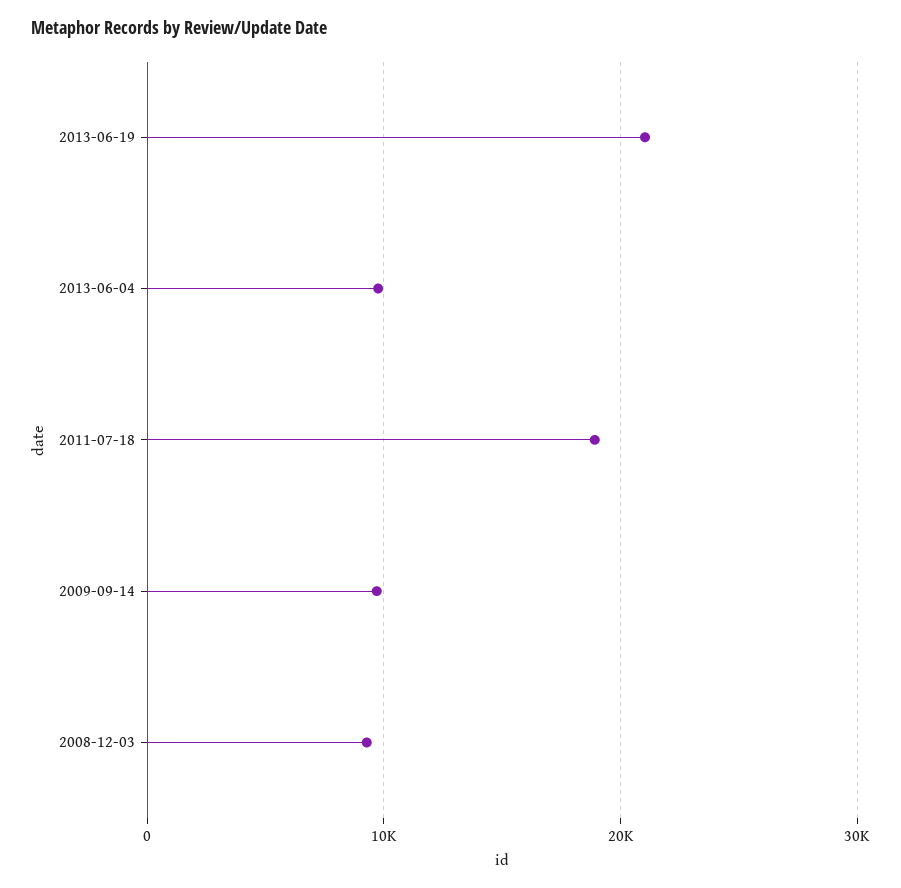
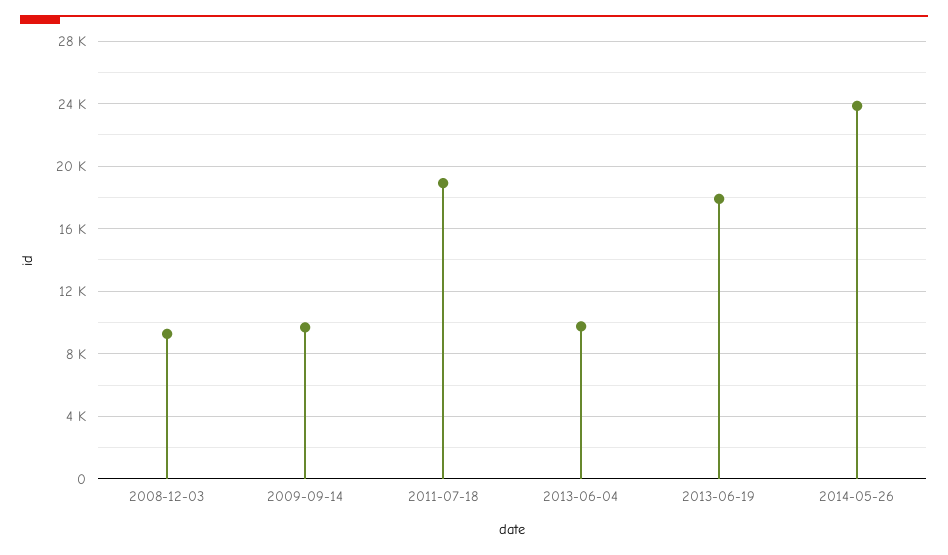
2013-06-19: 21000 -> 18000
2014-05-26: none -> 24000

